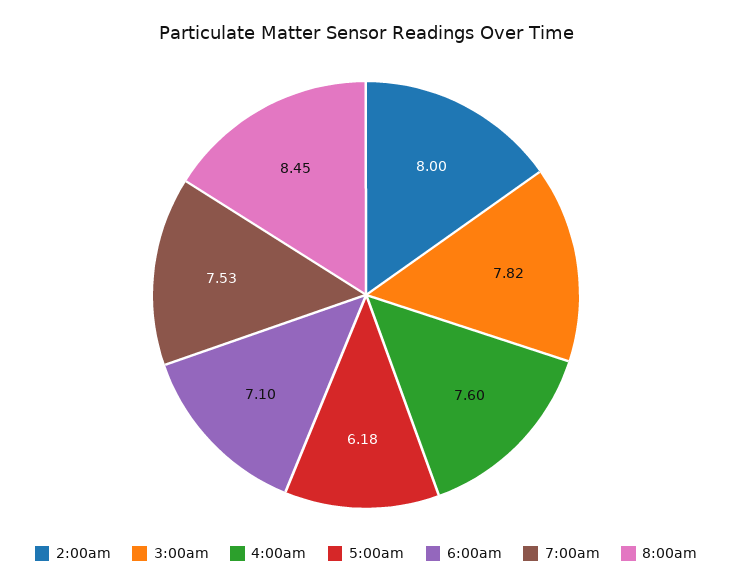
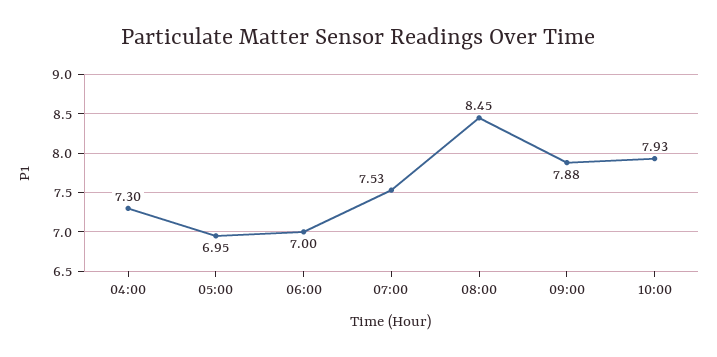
2:00am: 8 -> none
3:00am: 7.82 -> none
4:00am: 7.6 -> 7.3
5:00am: 6.18 -> 6.95
6:00am: 7.1 -> 7
09:00: none -> 7.88
10:00: none -> 7.93

